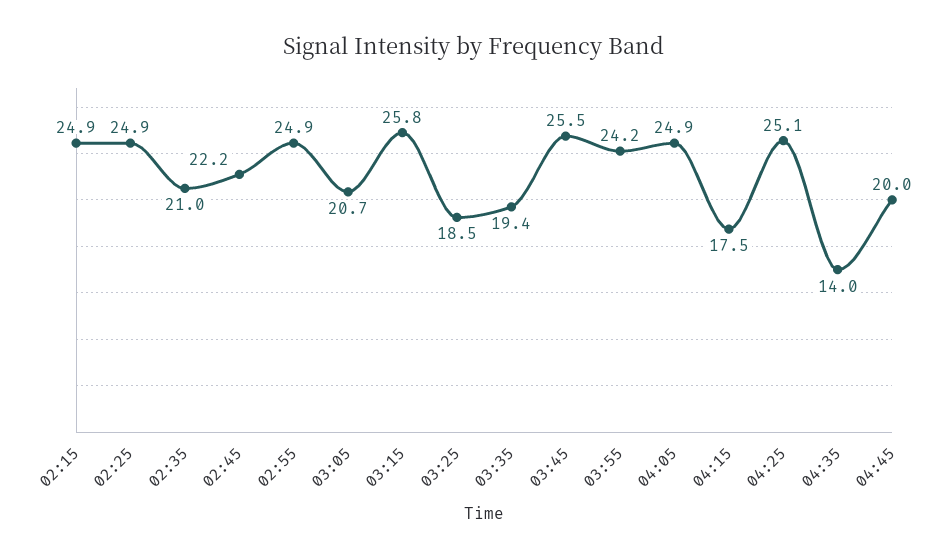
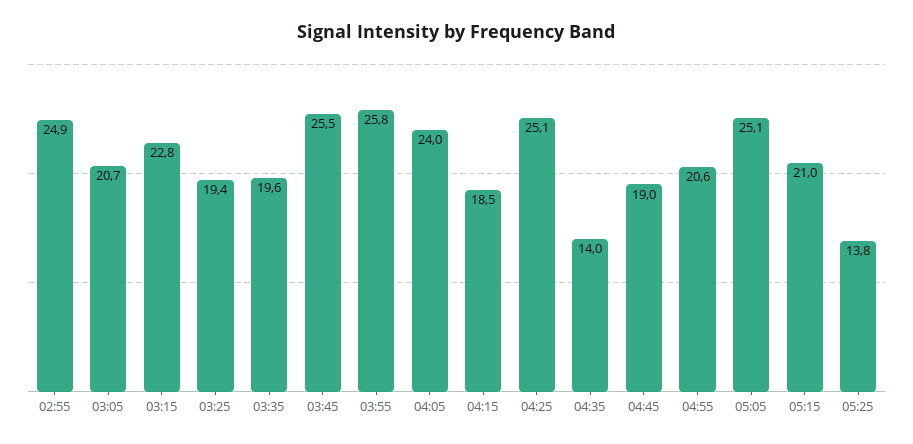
02:15: 24.9 -> none
02:25: 24.9 -> none
02:35: 21 -> none
02:45: 22.2 -> none
03:15: 25.8 -> 22.8
03:25: 18.5 -> 19.4
03:35: 19.4 -> 19.6
03:55: 24.2 -> 25.8
04:05: 24.9 -> 24
04:15: 17.5 -> 18.5
04:45: 20 -> 19
04:55: none -> 20.6
05:05: none -> 25.1
05:15: none -> 21
05:25: none -> 13.8

